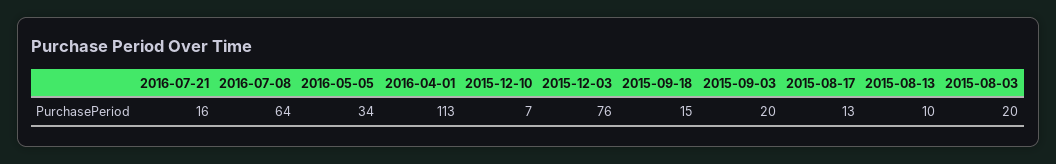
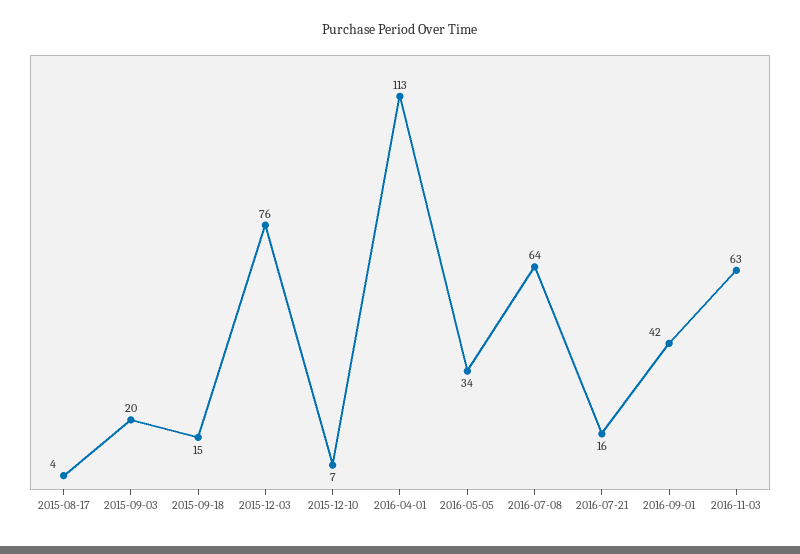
2015-08-17: 13 -> 4
2015-08-13: 10 -> none
2015-08-03: 20 -> none
2016-09-01: none -> 42
2016-11-03: none -> 63

